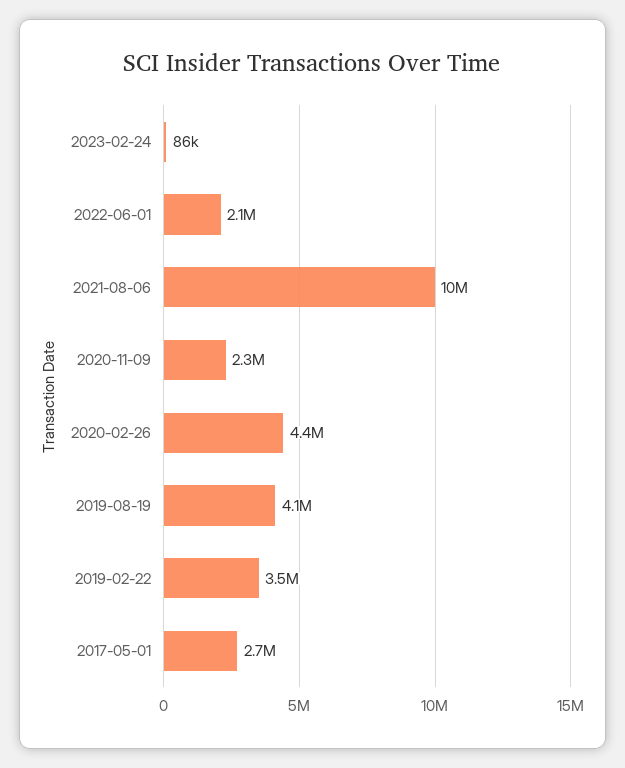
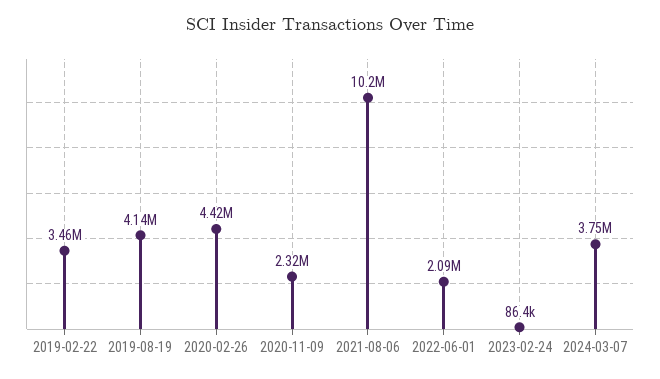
2017-05-01: 2700000 -> none
2024-03-07: none -> 3750000

